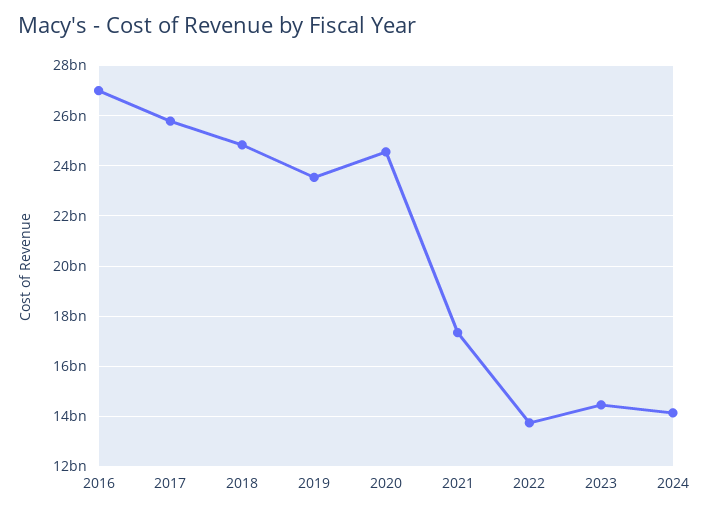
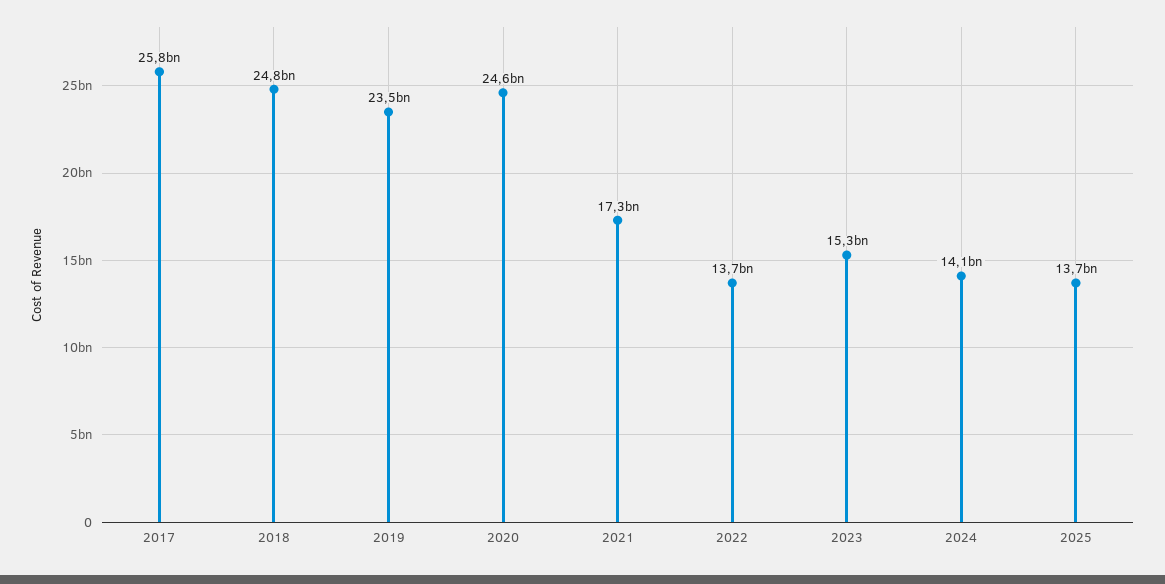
2016: 27000000000 -> none
2023: 14500000000 -> 15300000000
2025: none -> 13700000000

